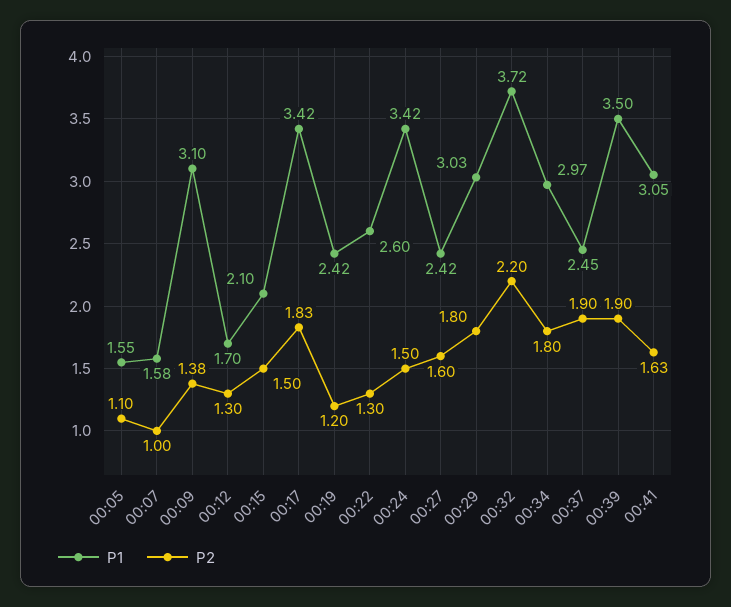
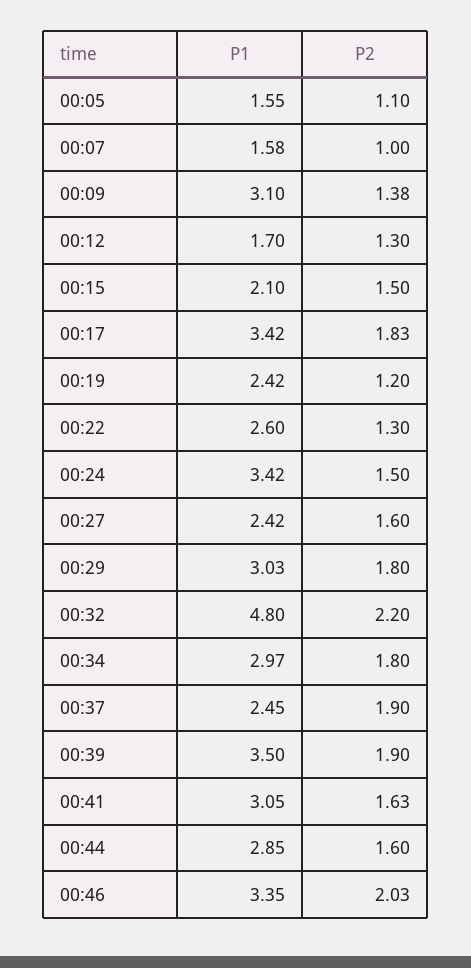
P1, 00:32: 3.72 -> 4.8
P1, 00:44: none -> 2.85
P2, 00:44: none -> 1.6
P1, 00:46: none -> 3.35
P2, 00:46: none -> 2.03

